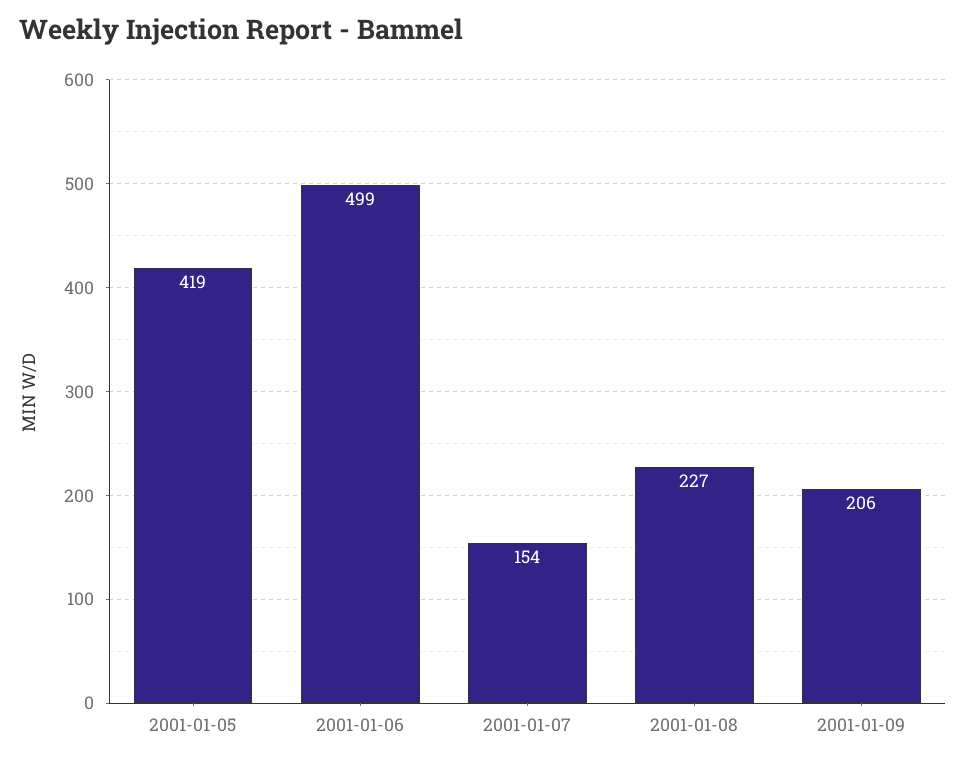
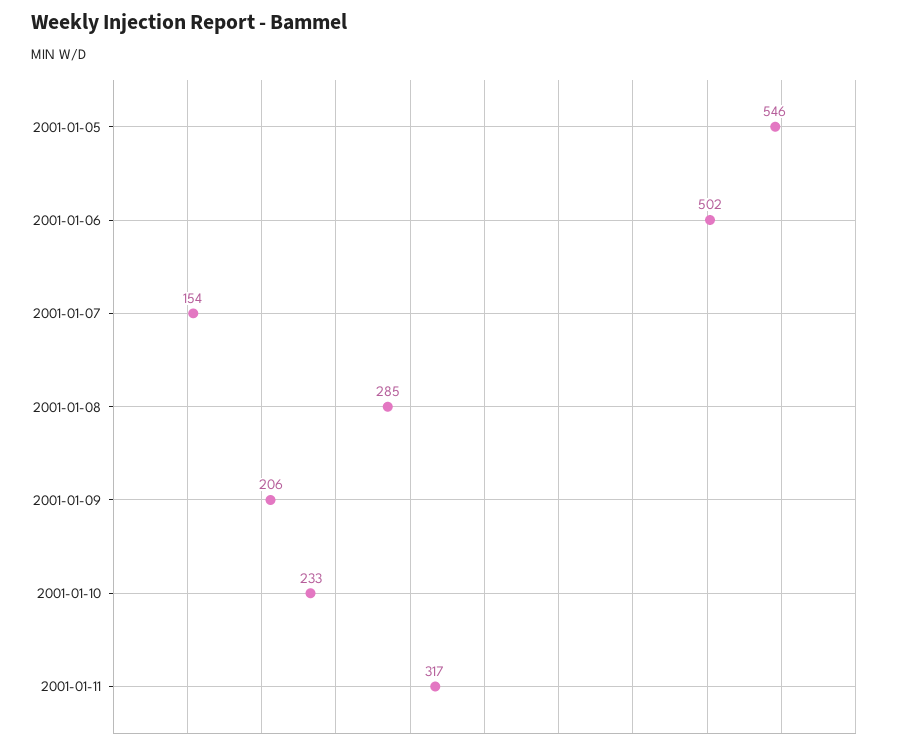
2001-01-05: 419 -> 546
2001-01-06: 499 -> 502
2001-01-08: 227 -> 285
2001-01-10: none -> 233
2001-01-11: none -> 317

